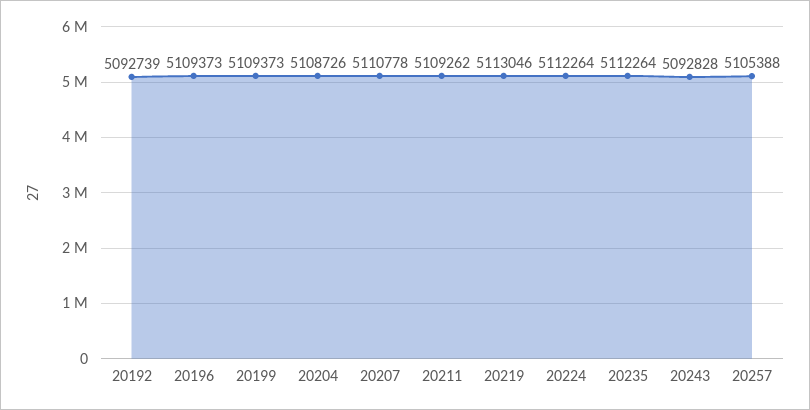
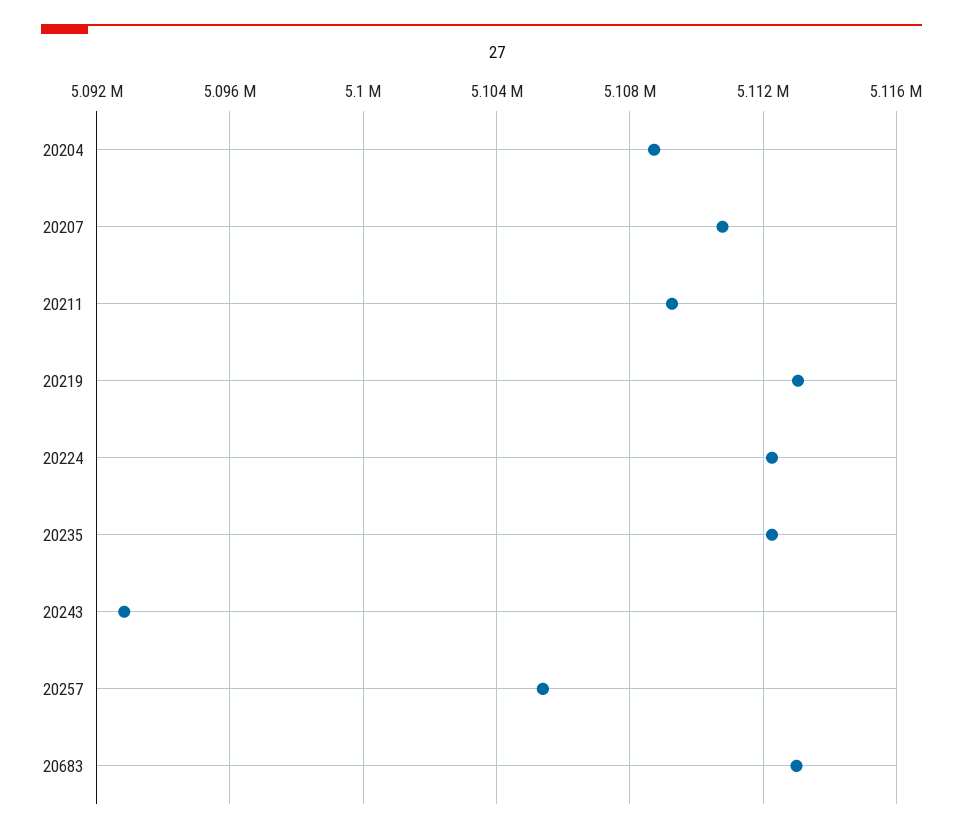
20192: 5092739 -> none
20196: 5109373 -> none
20199: 5109373 -> none
20683: none -> 5113000

